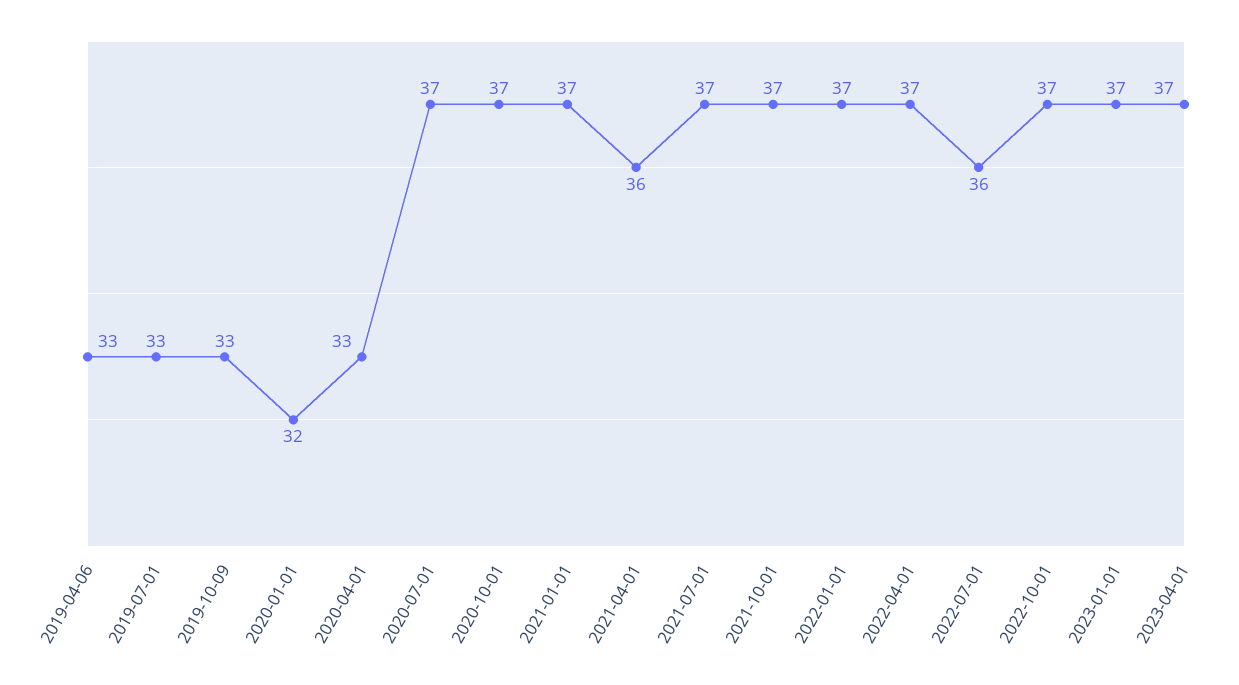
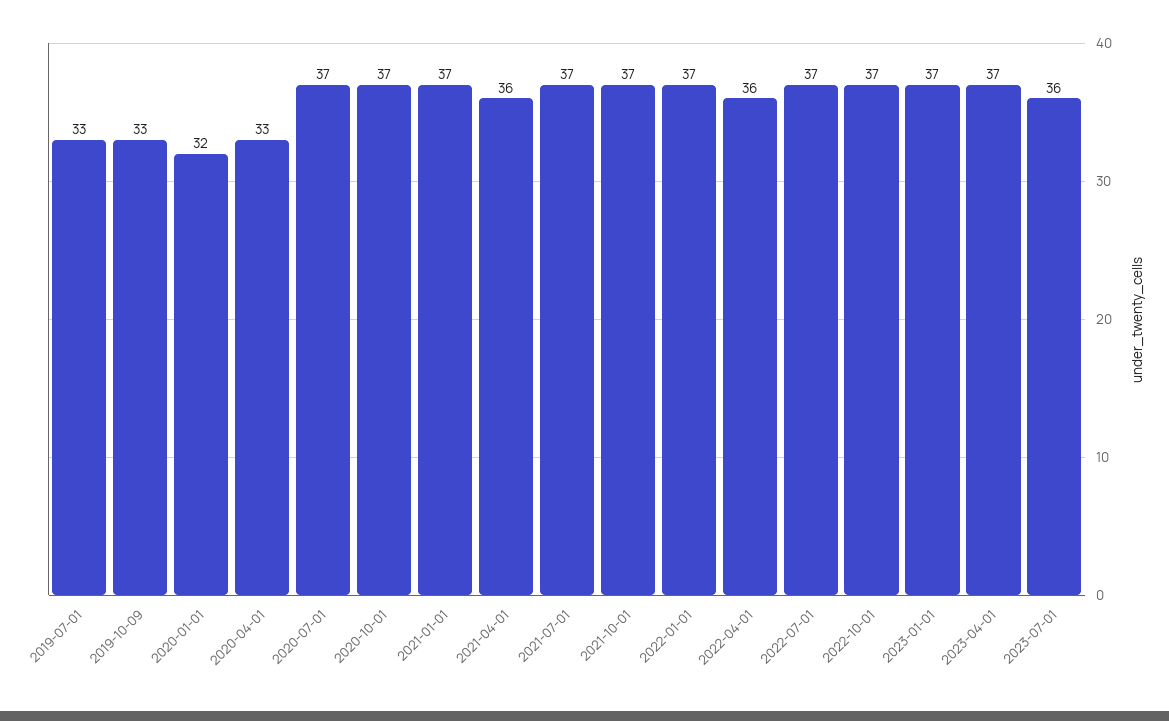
2019-04-06: 33 -> none
2022-04-01: 37 -> 36
2022-07-01: 36 -> 37
2023-07-01: none -> 36

